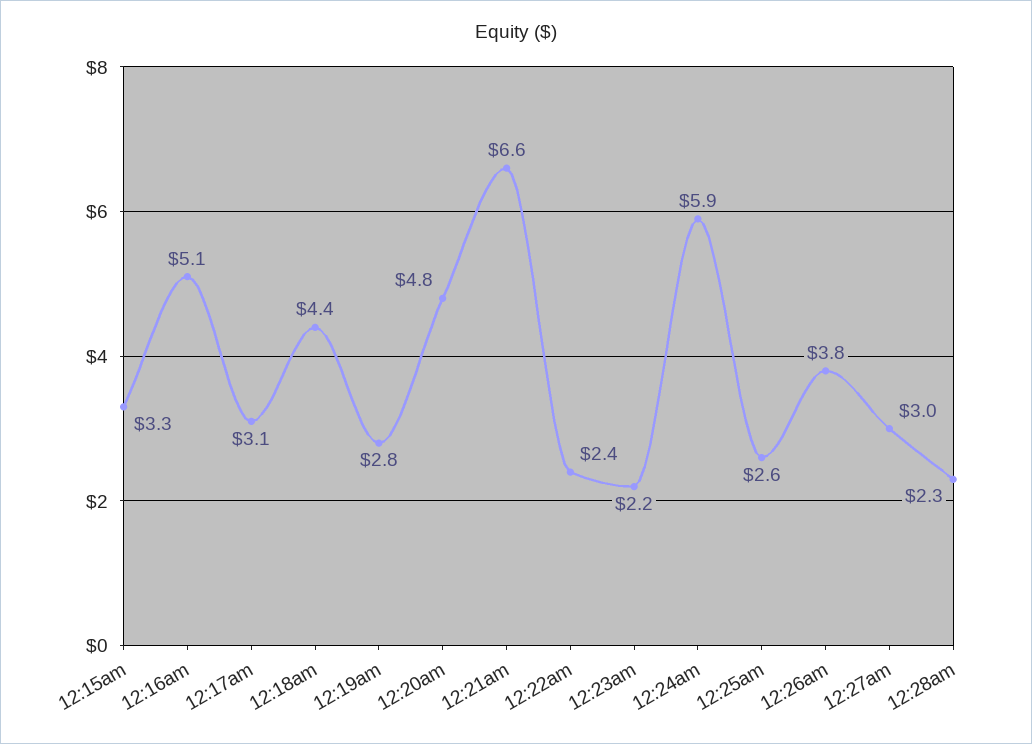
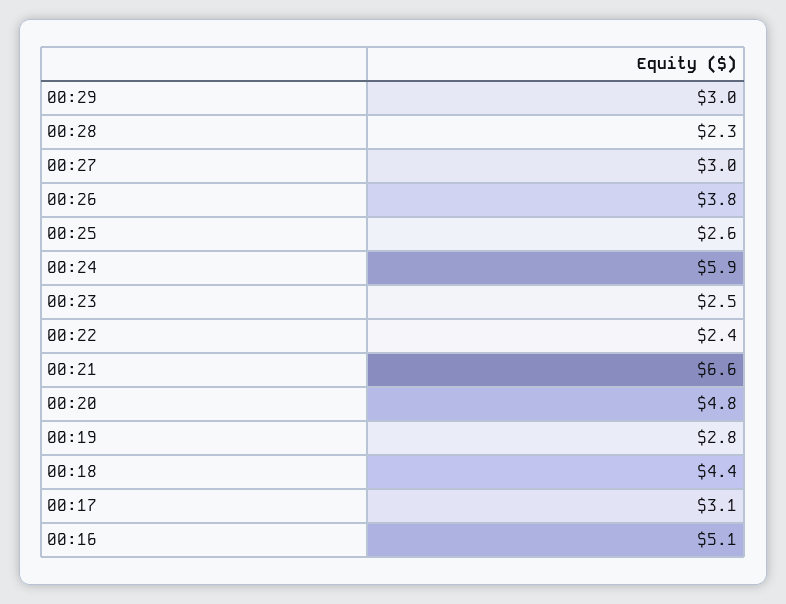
12:15am: 3.3 -> none
12:23am: 2.2 -> 2.5
00:29: none -> 3

